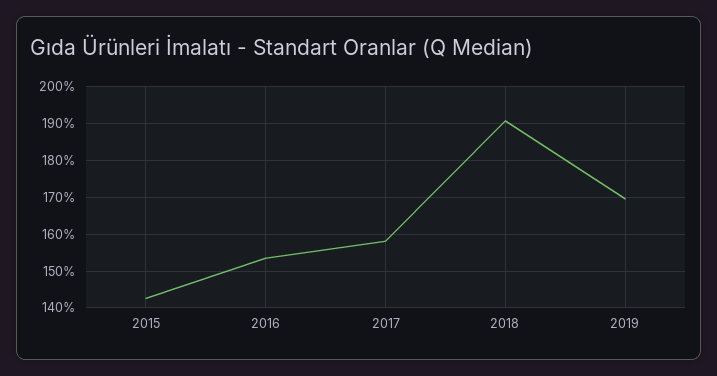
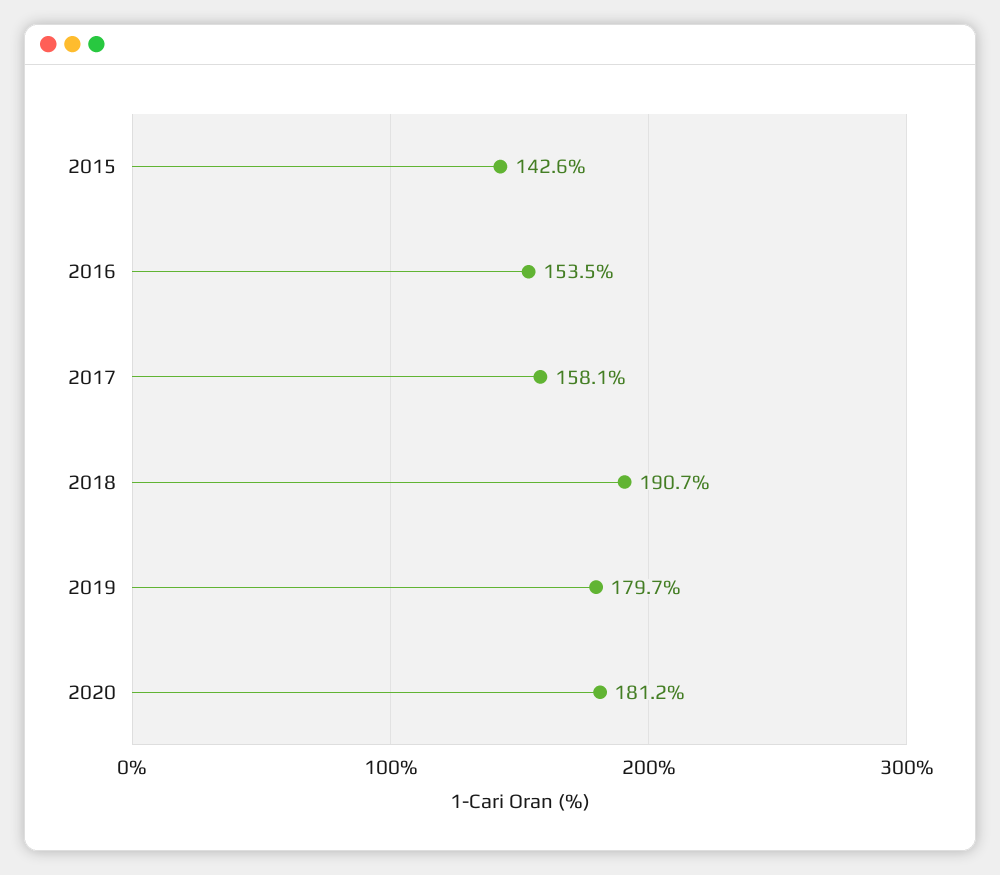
2019: 170 -> 179.7
2020: none -> 181.2

